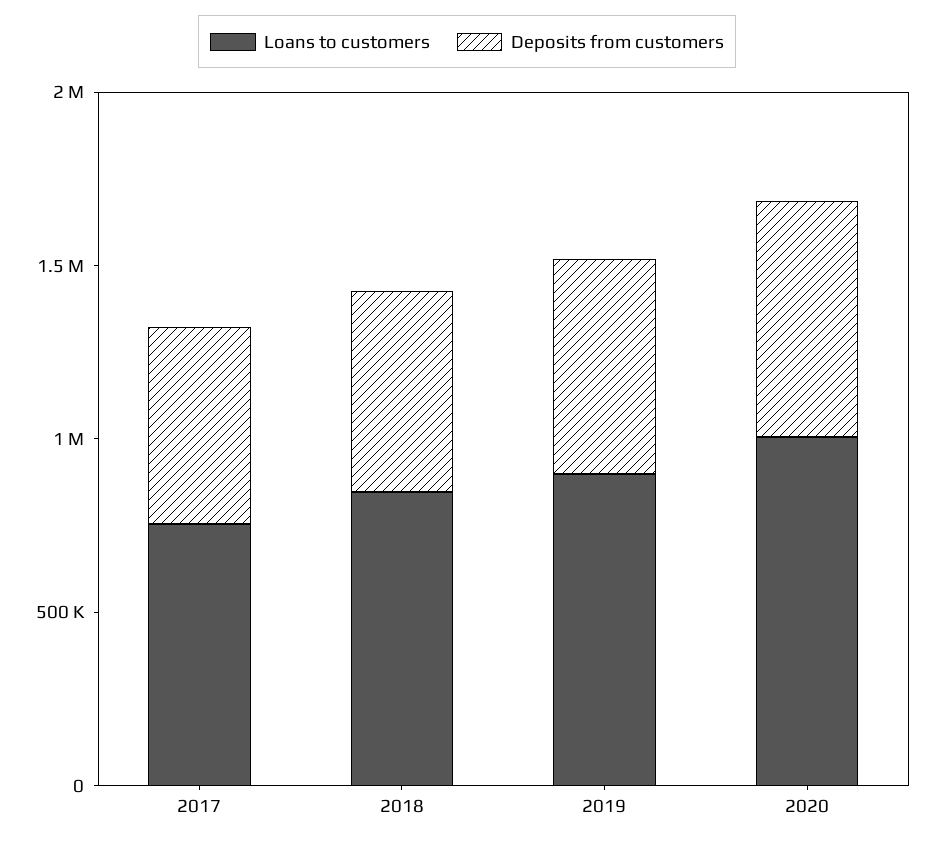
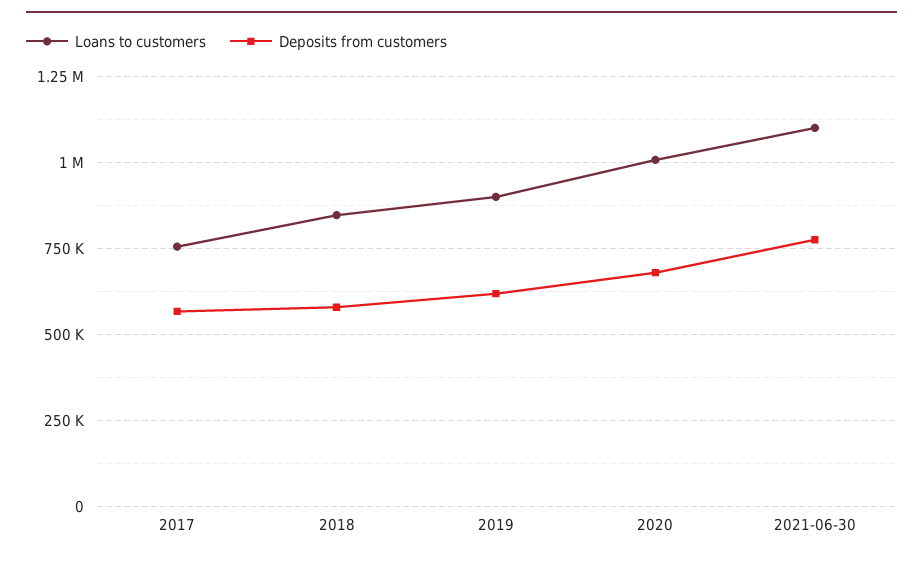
Loans to customers, 2021-06-30: none -> 1100000
Deposits from customers, 2021-06-30: none -> 775000

